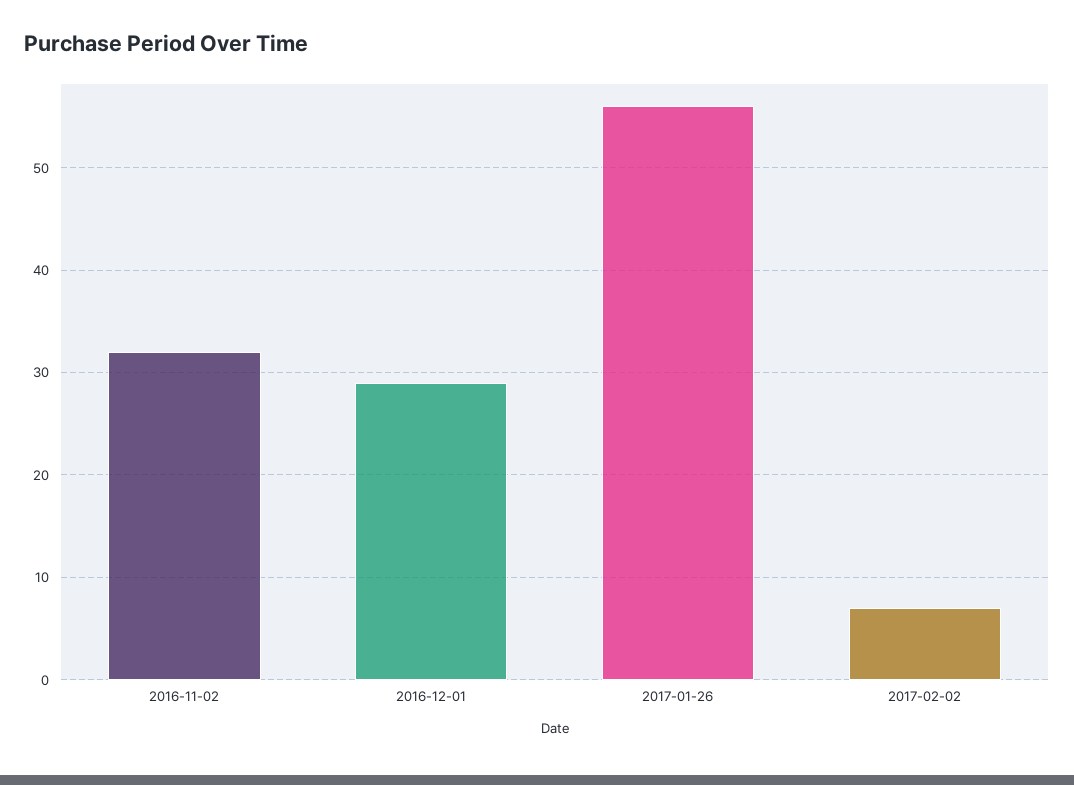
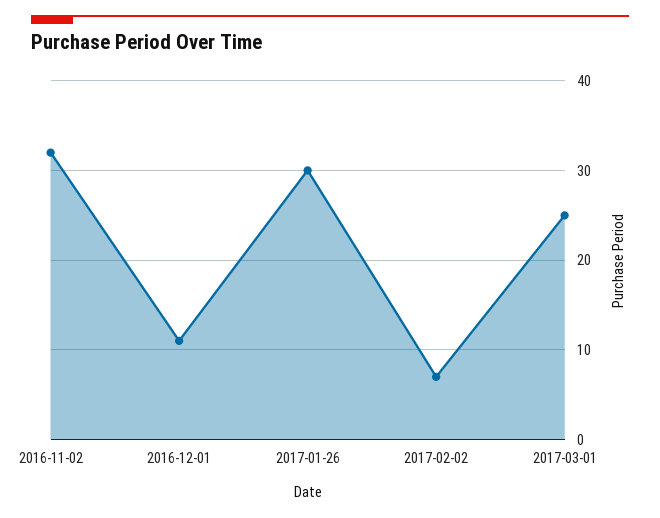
2016-12-01: 29 -> 11
2017-01-26: 56 -> 30
2017-03-01: none -> 25

